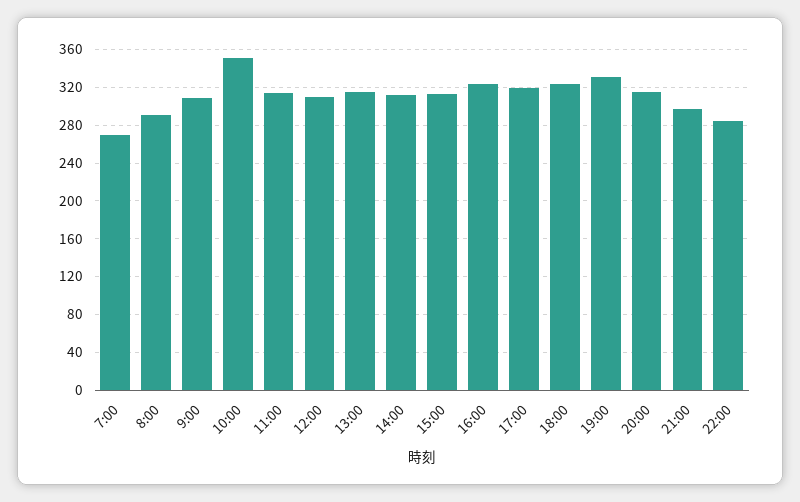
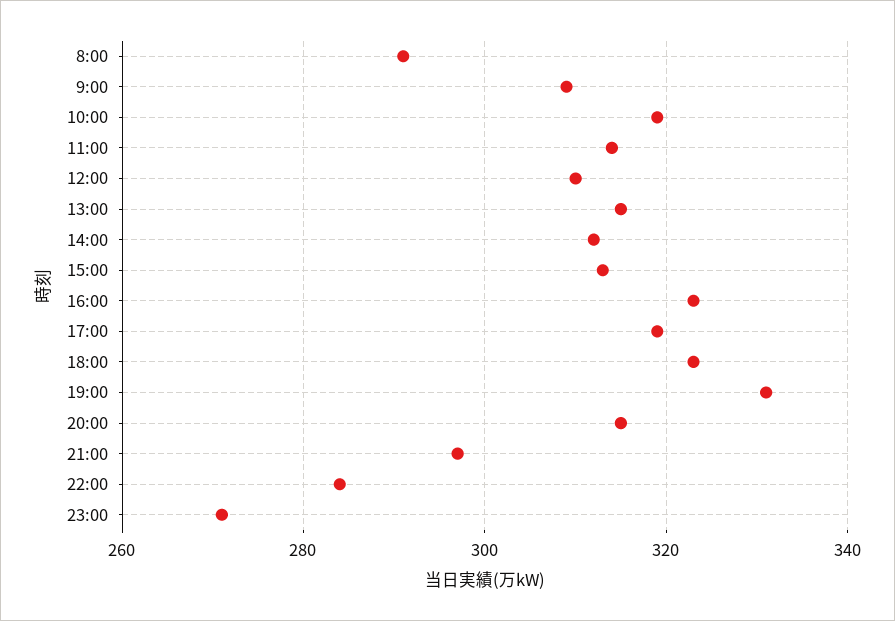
7:00: 270 -> none
10:00: 350 -> 320
23:00: none -> 270

